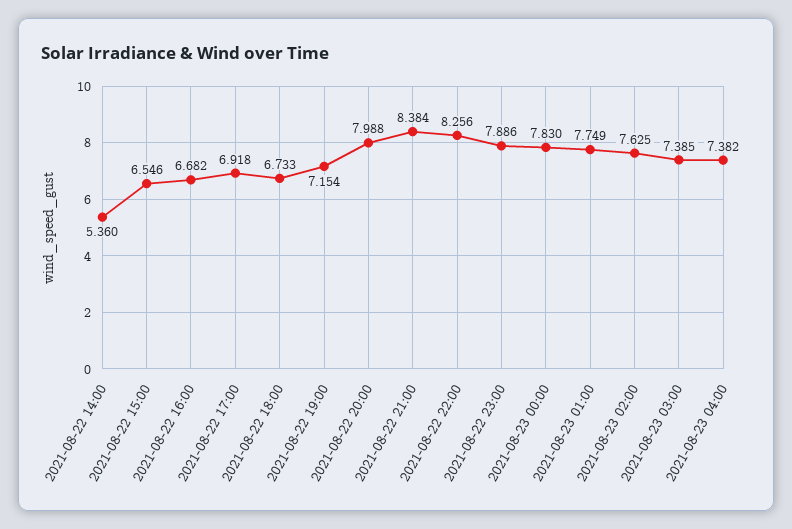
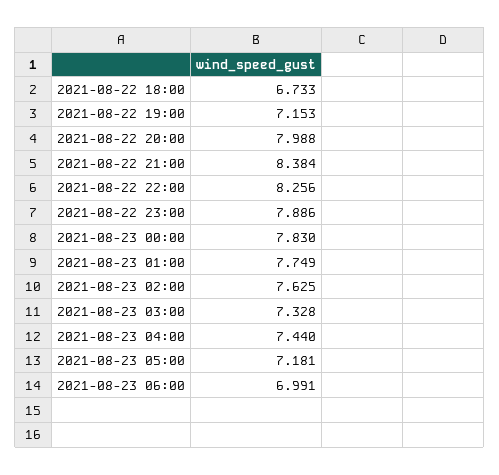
2021-08-22 14:00: 5.36 -> none
2021-08-22 15:00: 6.546 -> none
2021-08-22 16:00: 6.682 -> none
2021-08-22 17:00: 6.918 -> none
2021-08-22 19:00: 7.154 -> 7.153
2021-08-23 03:00: 7.385 -> 7.328
2021-08-23 04:00: 7.382 -> 7.44
2021-08-23 05:00: none -> 7.181
2021-08-23 06:00: none -> 6.991

